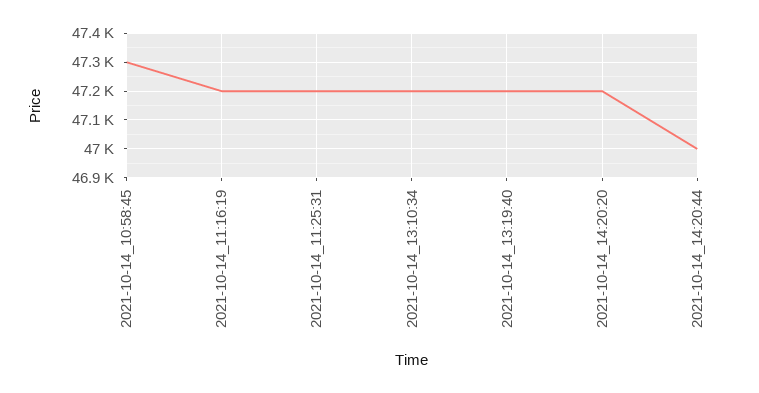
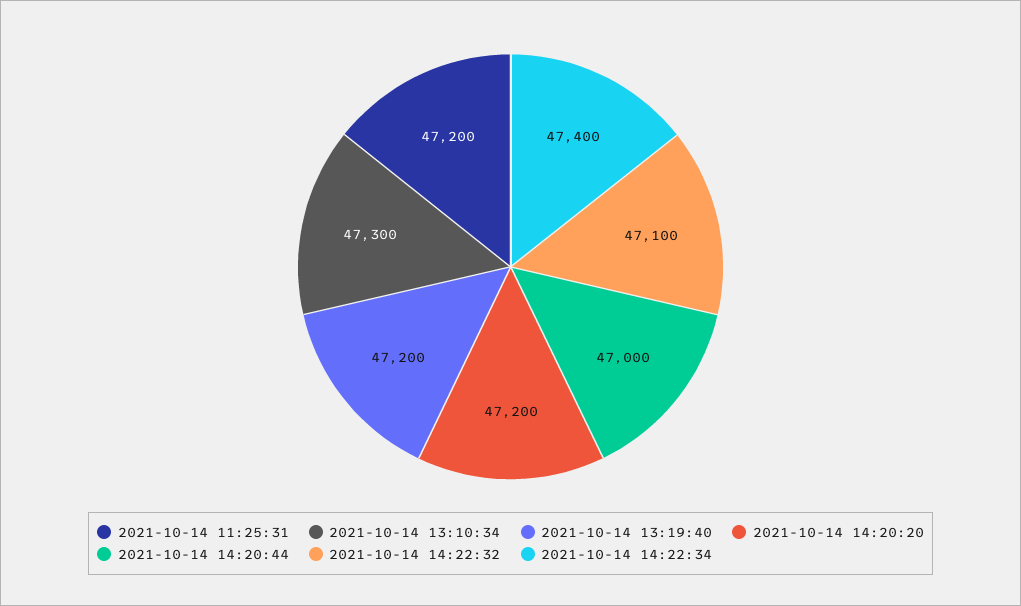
2021-10-14_10:58:45: 47300 -> none
2021-10-14_11:16:19: 47200 -> none
2021-10-14_13:10:34: 47200 -> 47300
2021-10-14 14:22:32: none -> 47100
2021-10-14 14:22:34: none -> 47400

